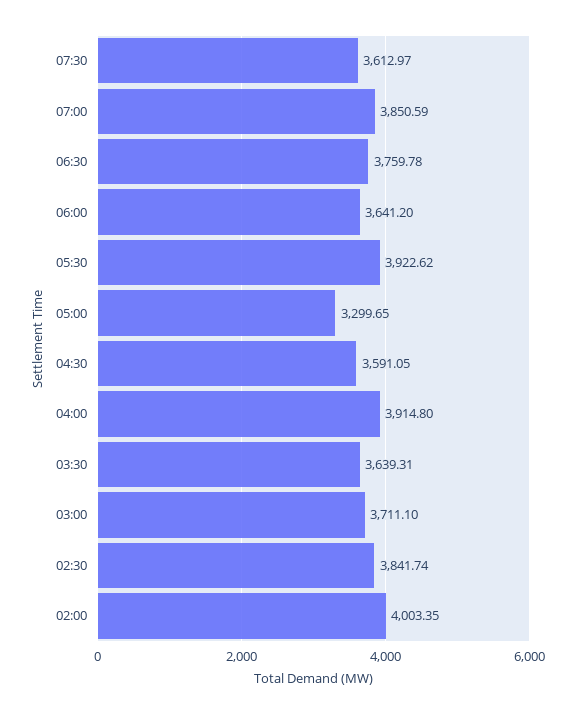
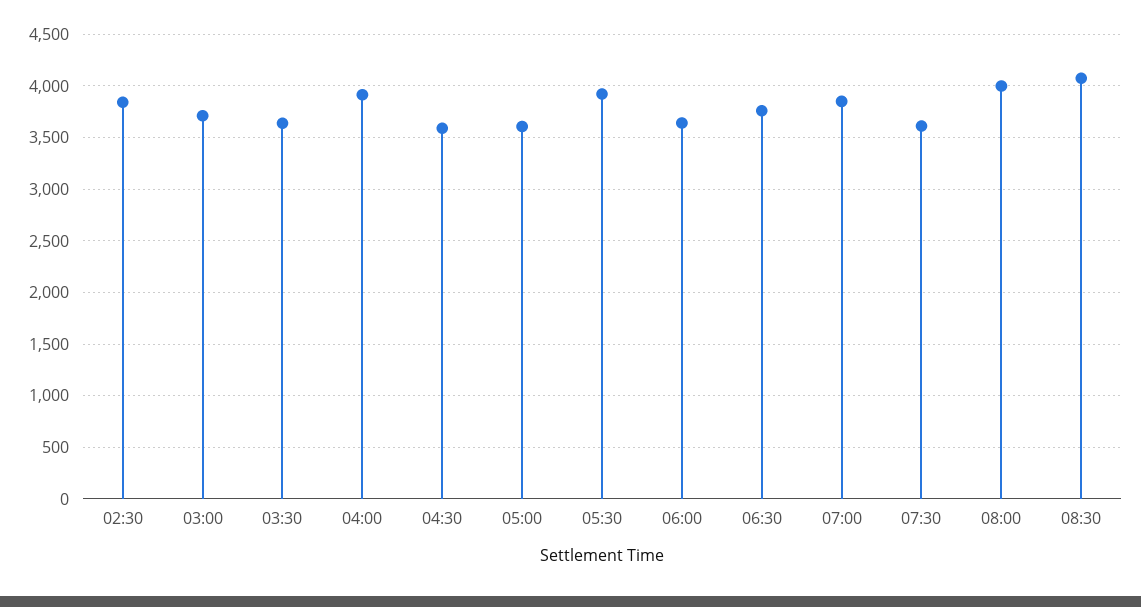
05:00: 3299.65 -> 3600
02:00: 4003.35 -> none
08:00: none -> 4000
08:30: none -> 4100

